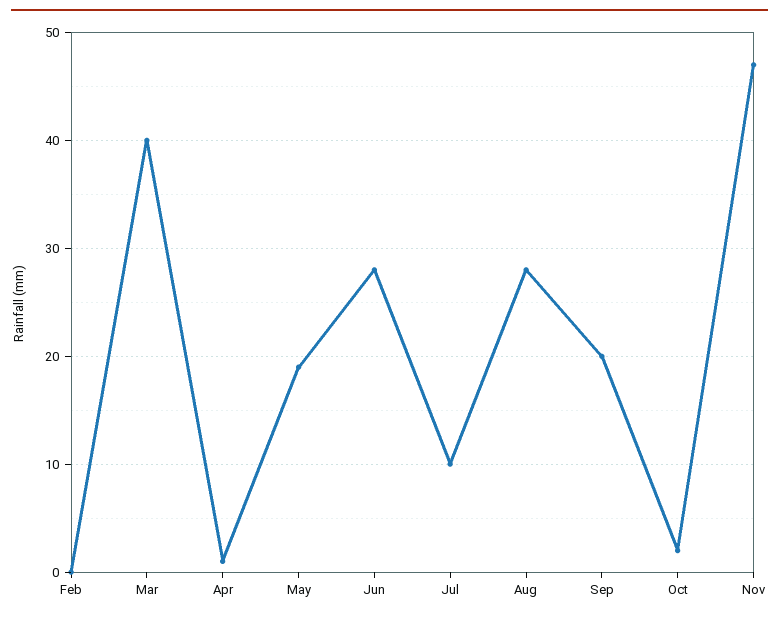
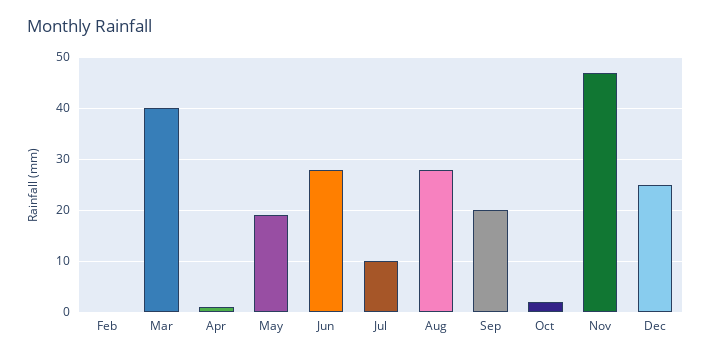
Dec: none -> 25

